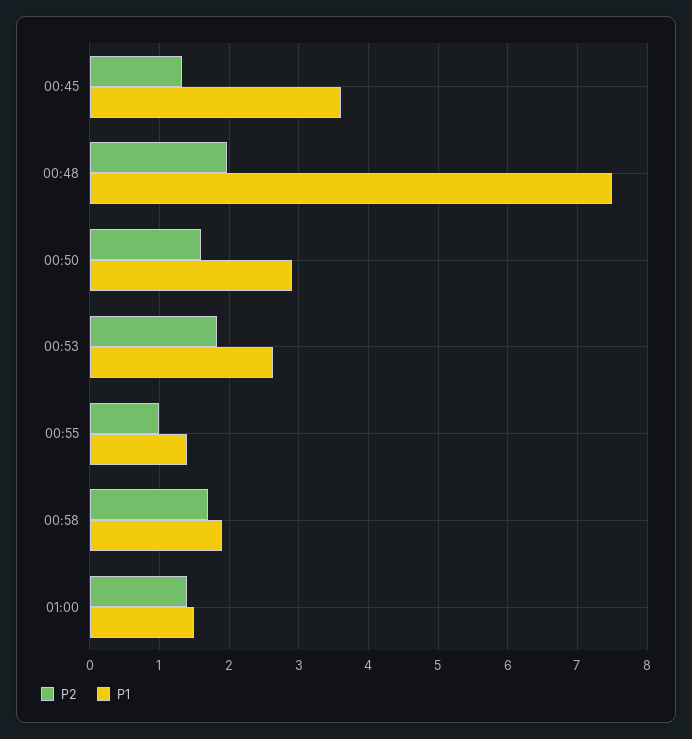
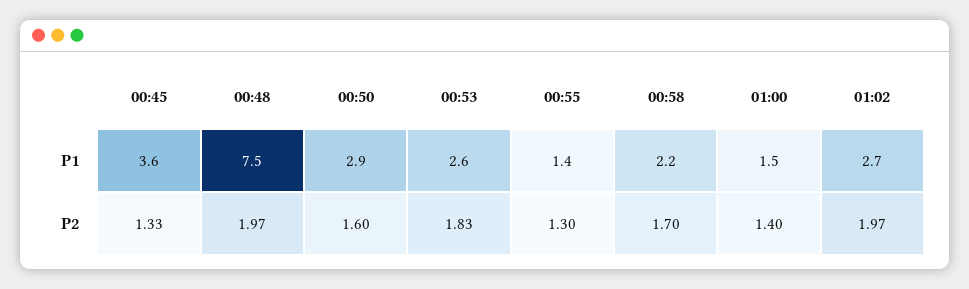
P2, 00:55: 1 -> 1.3
P1, 00:58: 1.9 -> 2.2
P1, 01:02: none -> 2.7
P2, 01:02: none -> 1.97

